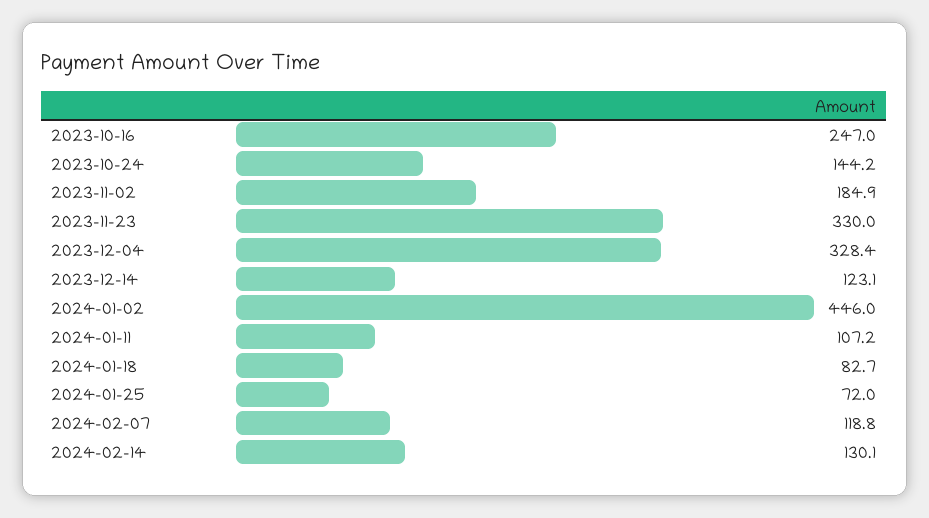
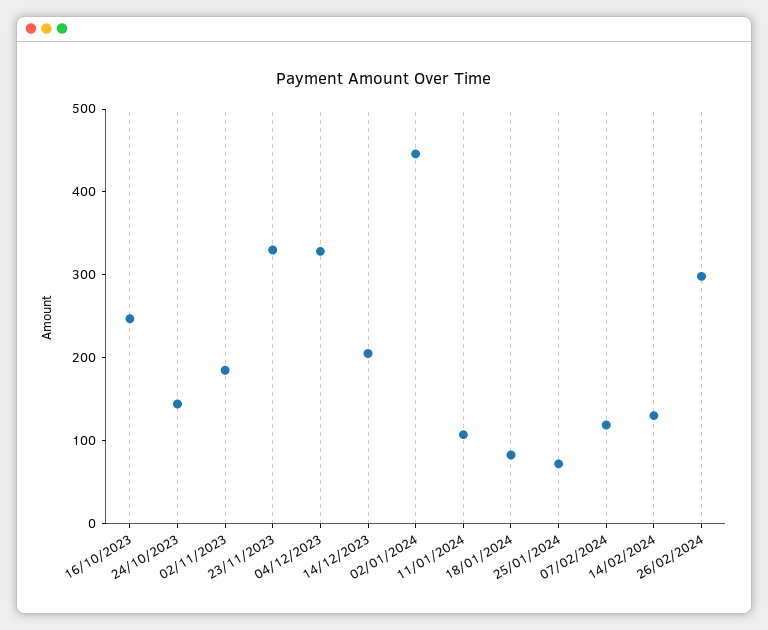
2023-12-14: 123.1 -> 200
26/02/2024: none -> 300

